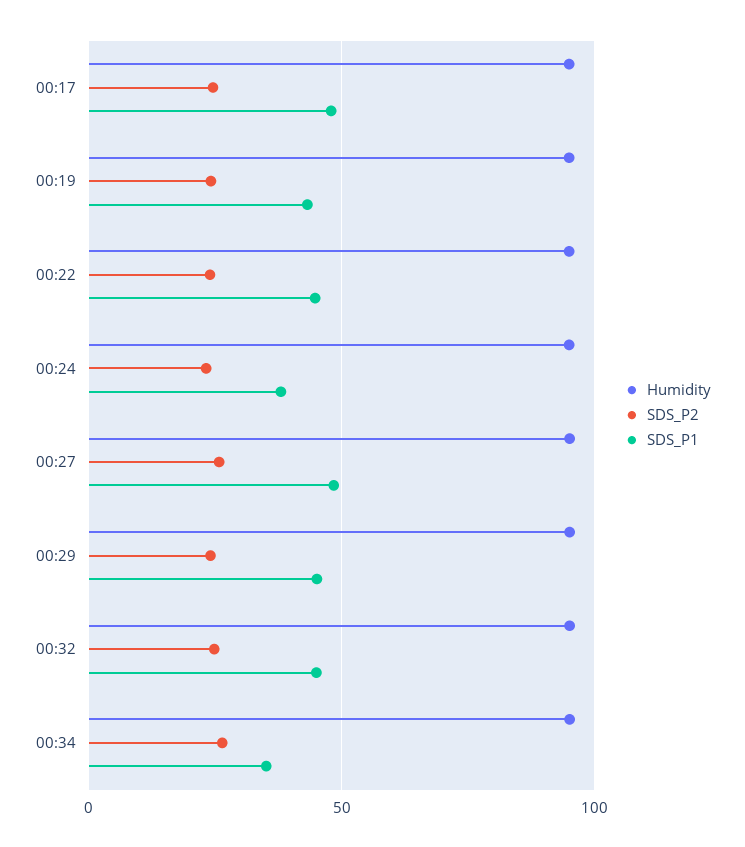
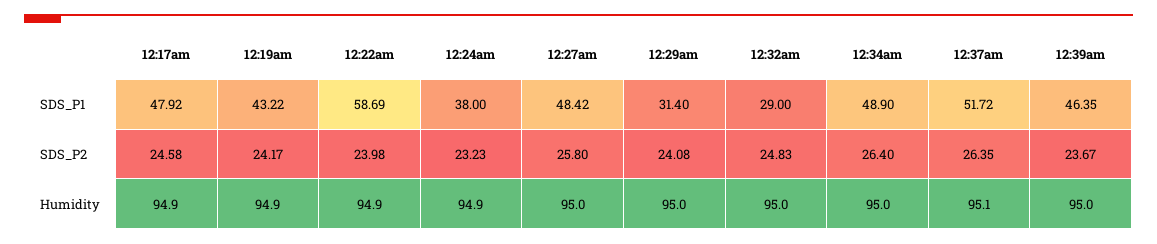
SDS_P1, 00:22: 45 -> 58.69
SDS_P1, 00:29: 45 -> 31.4
SDS_P1, 00:32: 45 -> 29
SDS_P1, 00:34: 35 -> 48.9
SDS_P1, 12:37am: none -> 51.72
SDS_P1, 12:39am: none -> 46.35
SDS_P2, 12:37am: none -> 26.35
SDS_P2, 12:39am: none -> 23.67
Humidity, 12:37am: none -> 95.1
Humidity, 12:39am: none -> 95

